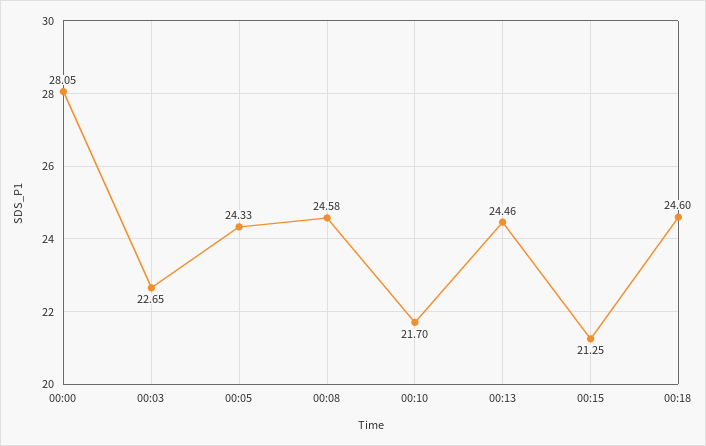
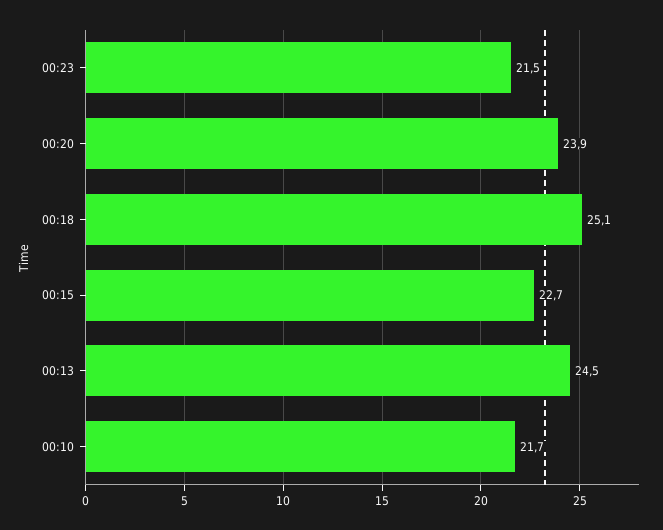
00:00: 28.05 -> none
00:03: 22.65 -> none
00:05: 24.33 -> none
00:08: 24.58 -> none
00:15: 21.25 -> 22.7
00:18: 24.6 -> 25.1
00:23: none -> 21.5
00:20: none -> 23.9

